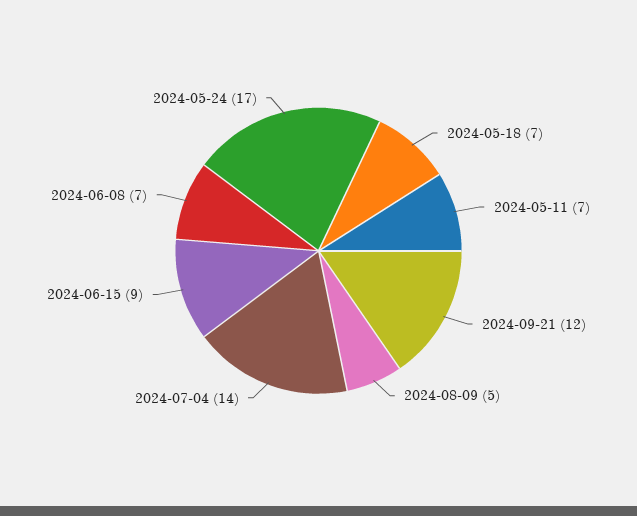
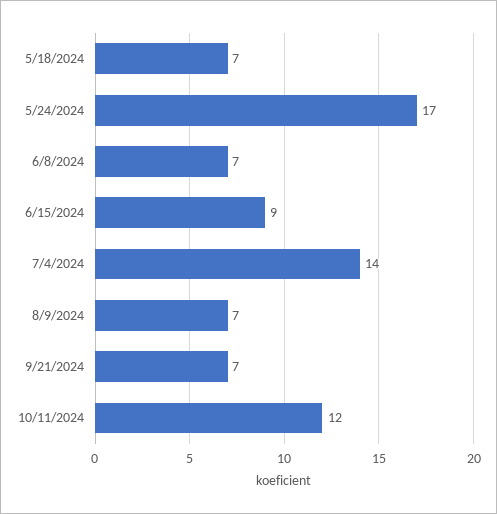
2024-05-11: 7 -> none
2024-09-21: 12 -> 7
2024-08-09: 5 -> 7
10/11/2024: none -> 12

